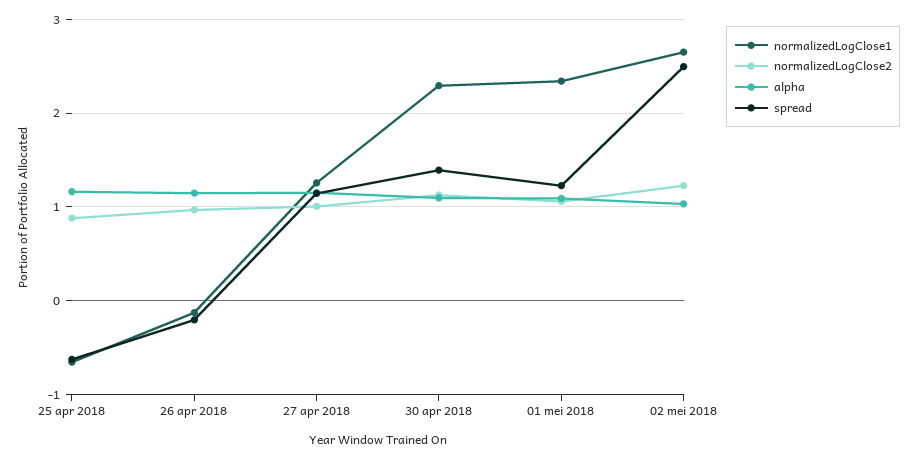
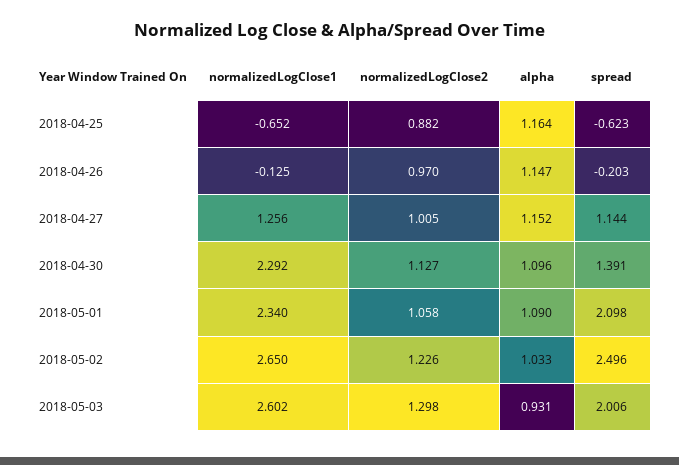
spread, 01 mei 2018: 1.2 -> 2.098
normalizedLogClose1, 2018-05-03: none -> 2.602
normalizedLogClose2, 2018-05-03: none -> 1.298
alpha, 2018-05-03: none -> 0.931
spread, 2018-05-03: none -> 2.006

